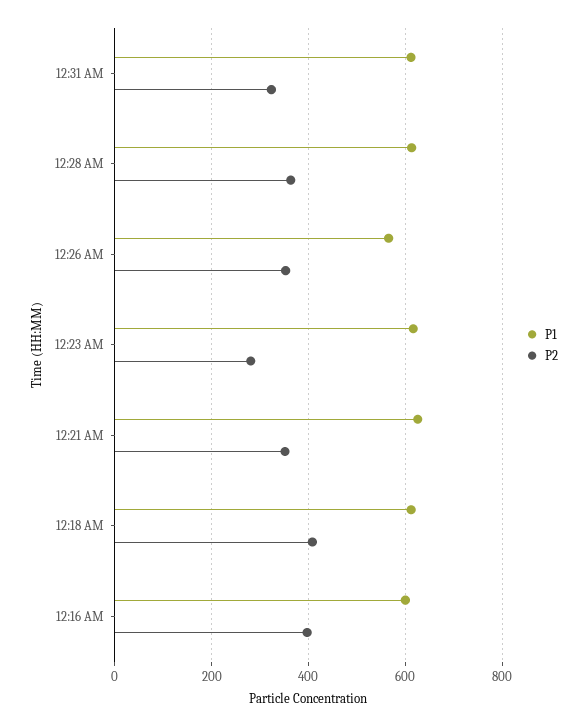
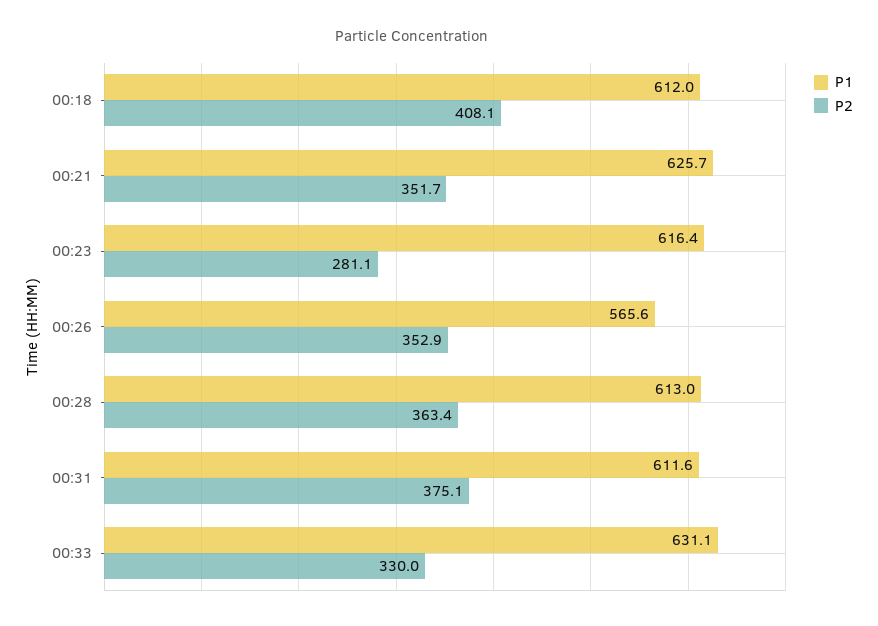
P2, 12:31 AM: 320 -> 375.1
P1, 12:16 AM: 600 -> none
P2, 12:16 AM: 400 -> none
P1, 00:33: none -> 631.1
P2, 00:33: none -> 330

